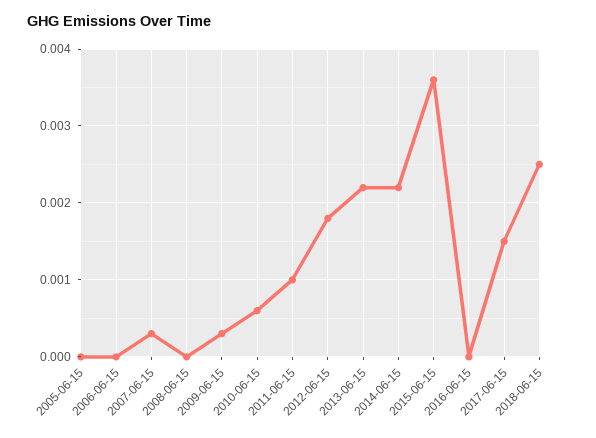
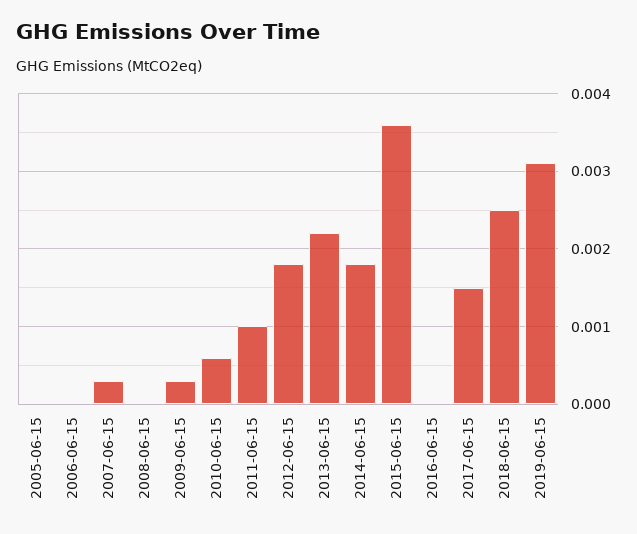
2014-06-15: 0.0022 -> 0.0018
2019-06-15: none -> 0.0031

